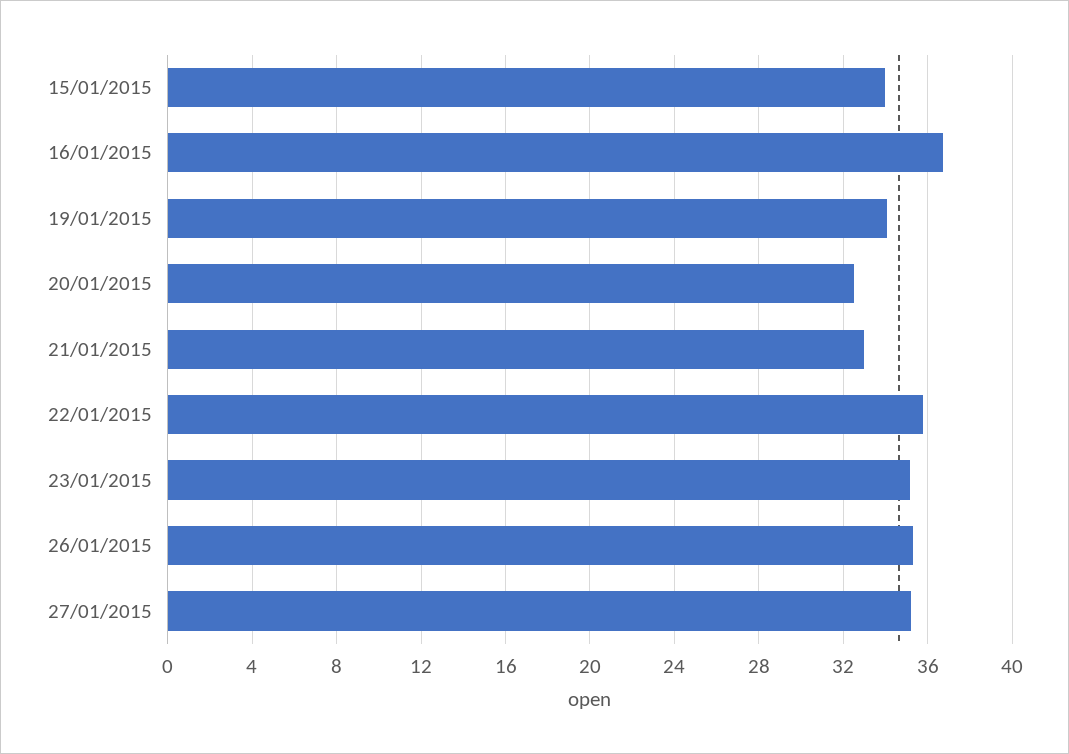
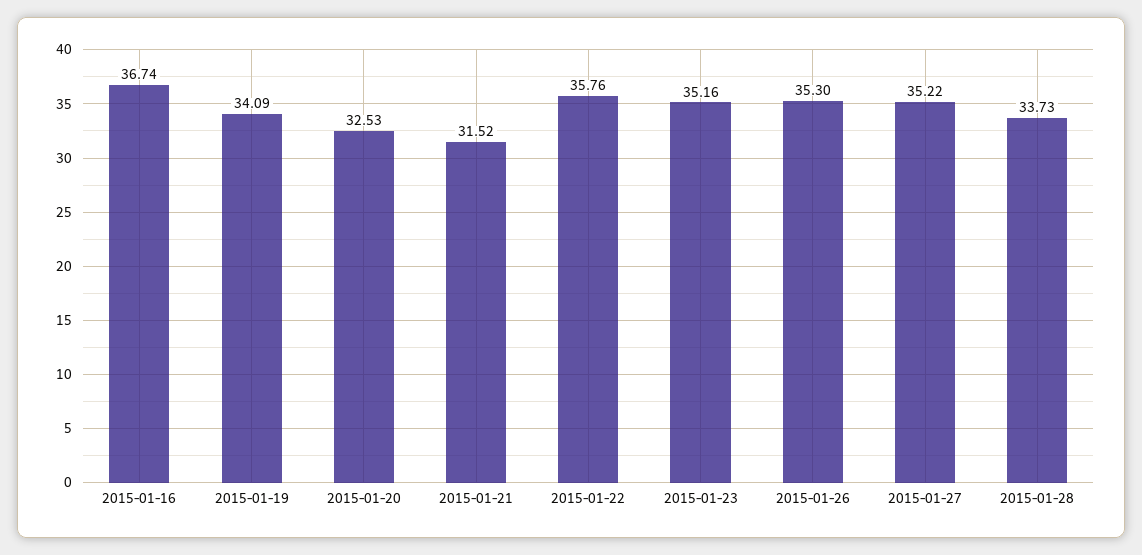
15/01/2015: 34 -> none
21/01/2015: 33 -> 31.52
2015-01-28: none -> 33.73

